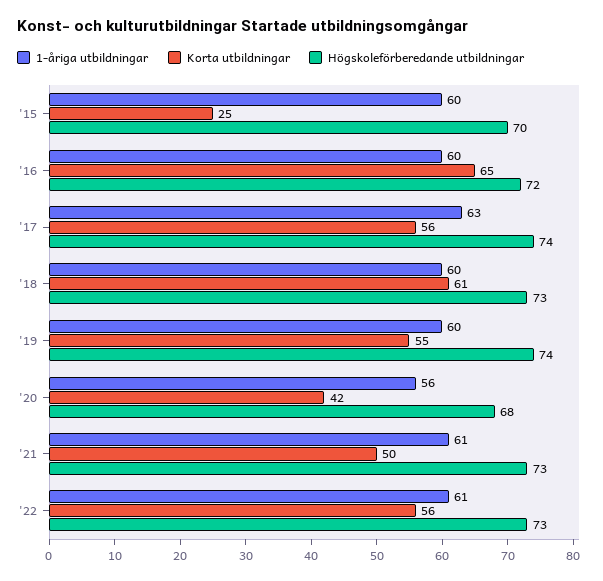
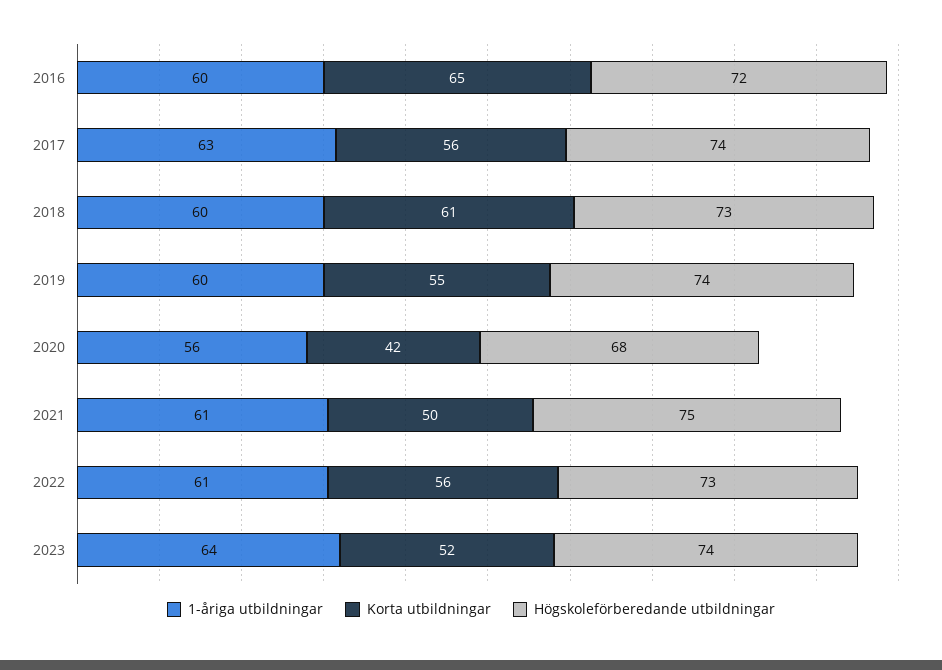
1-åriga utbildningar, '15: 60 -> none
Korta utbildningar, '15: 25 -> none
Högskoleförberedande utbildningar, '15: 70 -> none
Högskoleförberedande utbildningar, '21: 73 -> 75
1-åriga utbildningar, 2023: none -> 64
Korta utbildningar, 2023: none -> 52
Högskoleförberedande utbildningar, 2023: none -> 74

